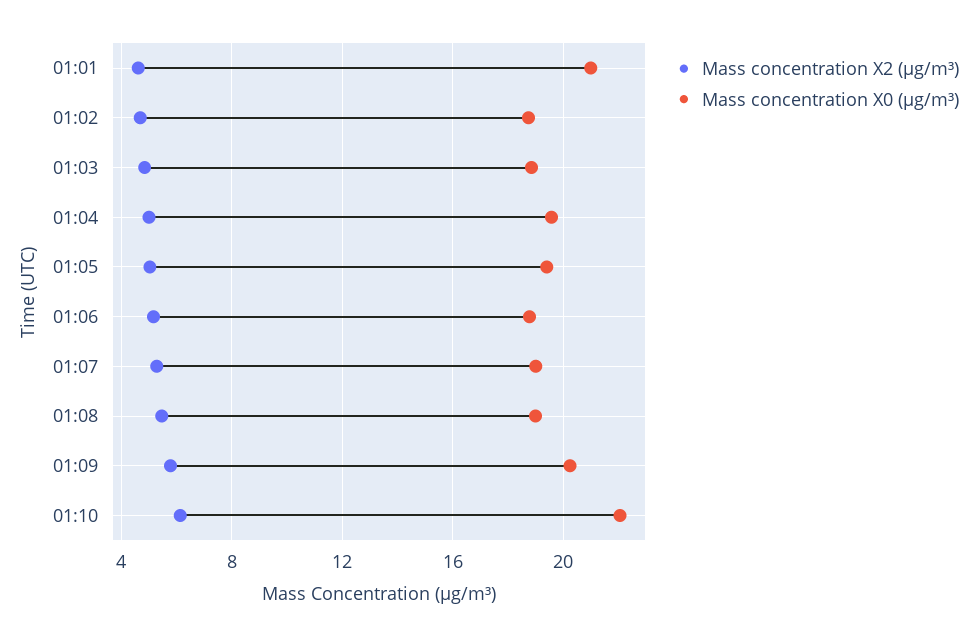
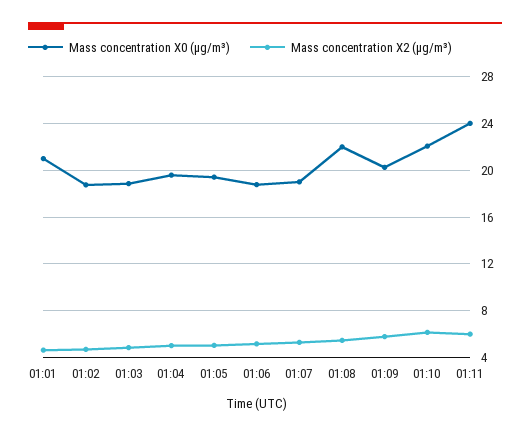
Mass concentration X0 (μg/m³), 01:08: 19 -> 22
Mass concentration X0 (μg/m³), 01:11: none -> 24
Mass concentration X2 (μg/m³), 01:11: none -> 6

